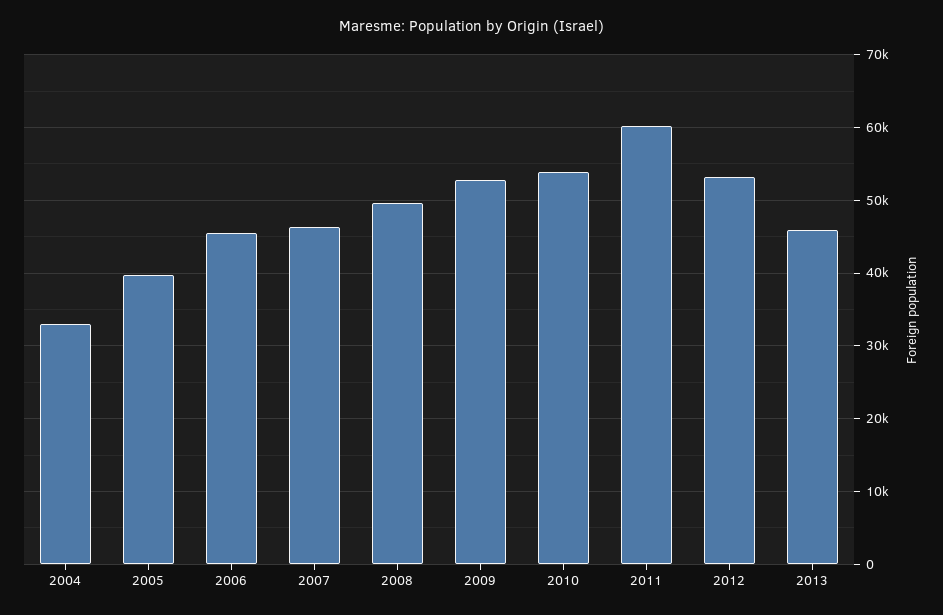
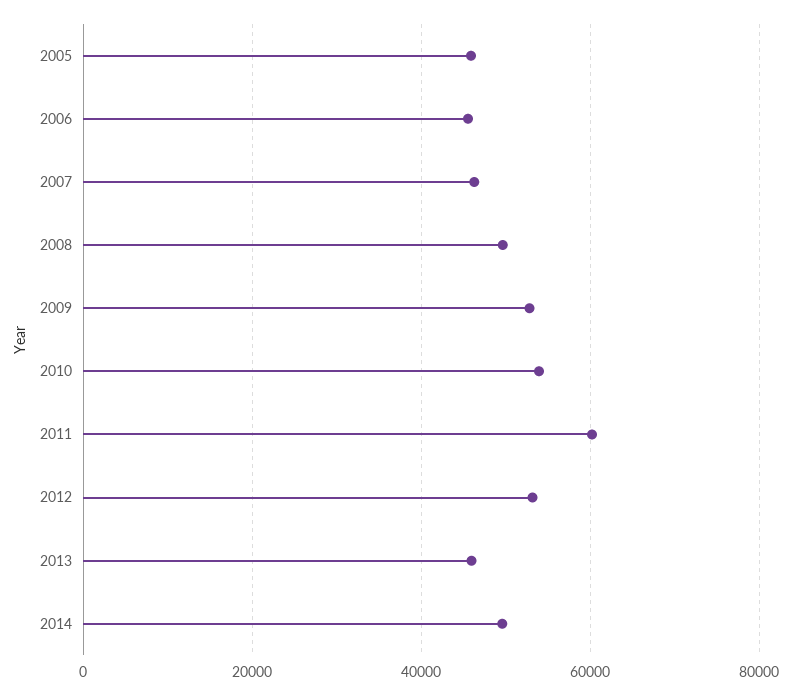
2004: 33000 -> none
2005: 40000 -> 46000
2014: none -> 50000

